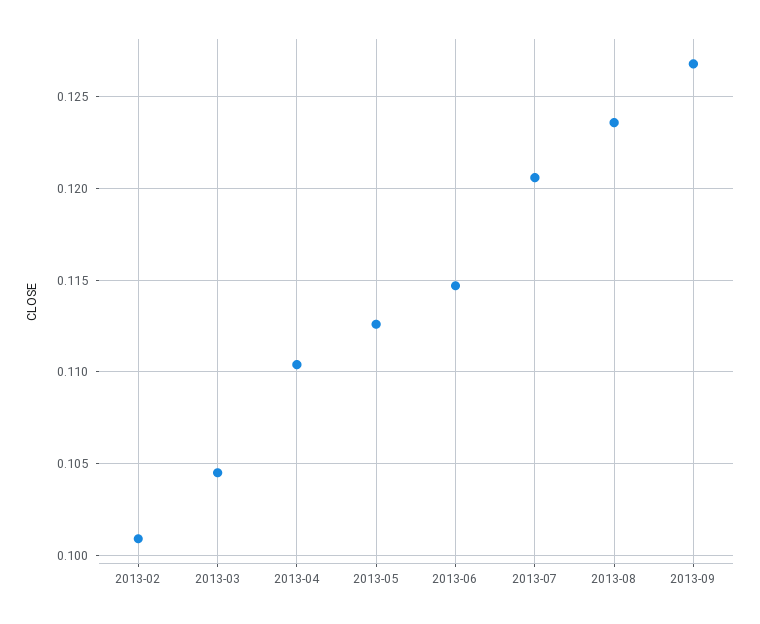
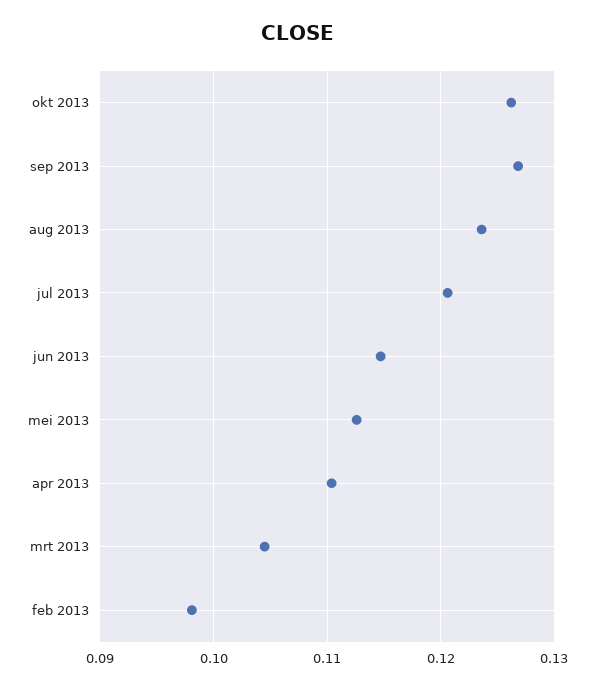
2013-02: 0.101 -> 0.098
okt 2013: none -> 0.126

